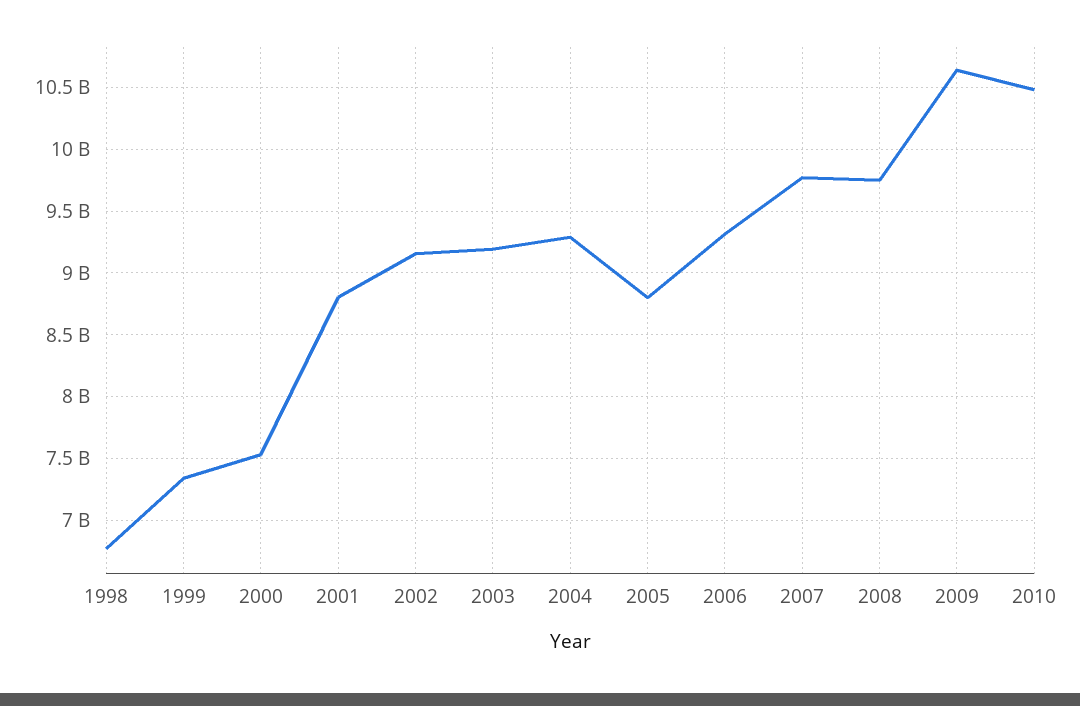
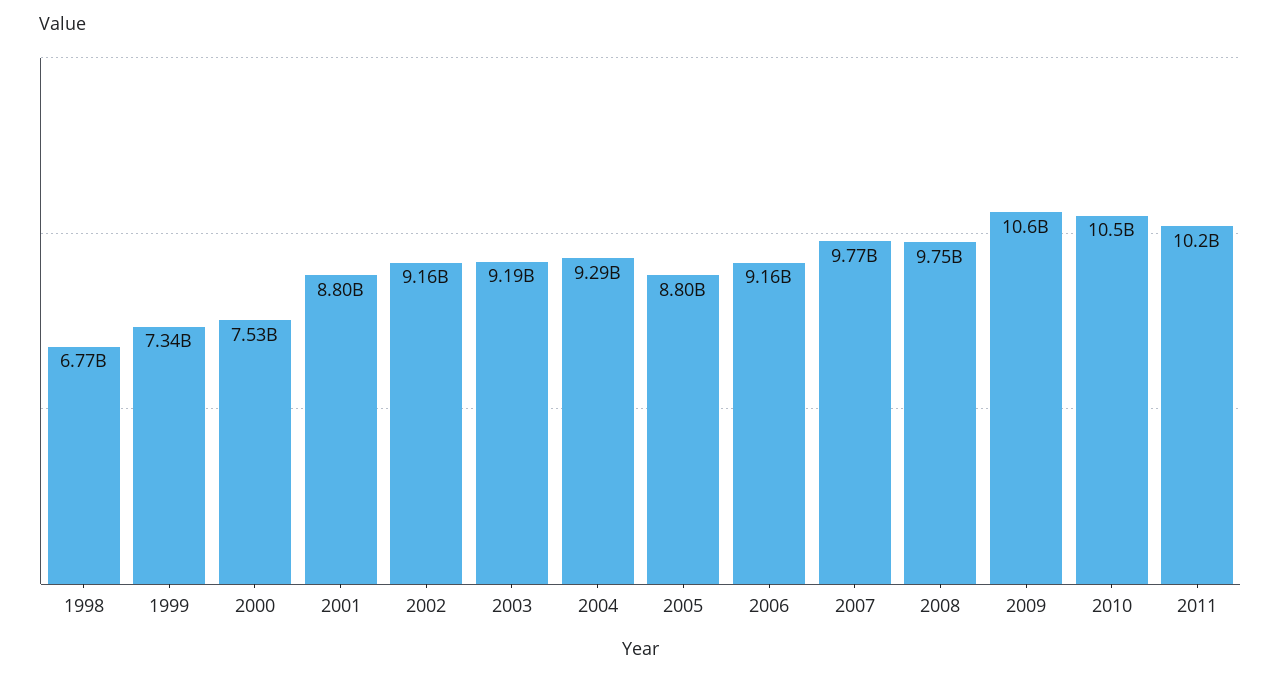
2006: 9300000000 -> 9160000000
2011: none -> 10200000000

